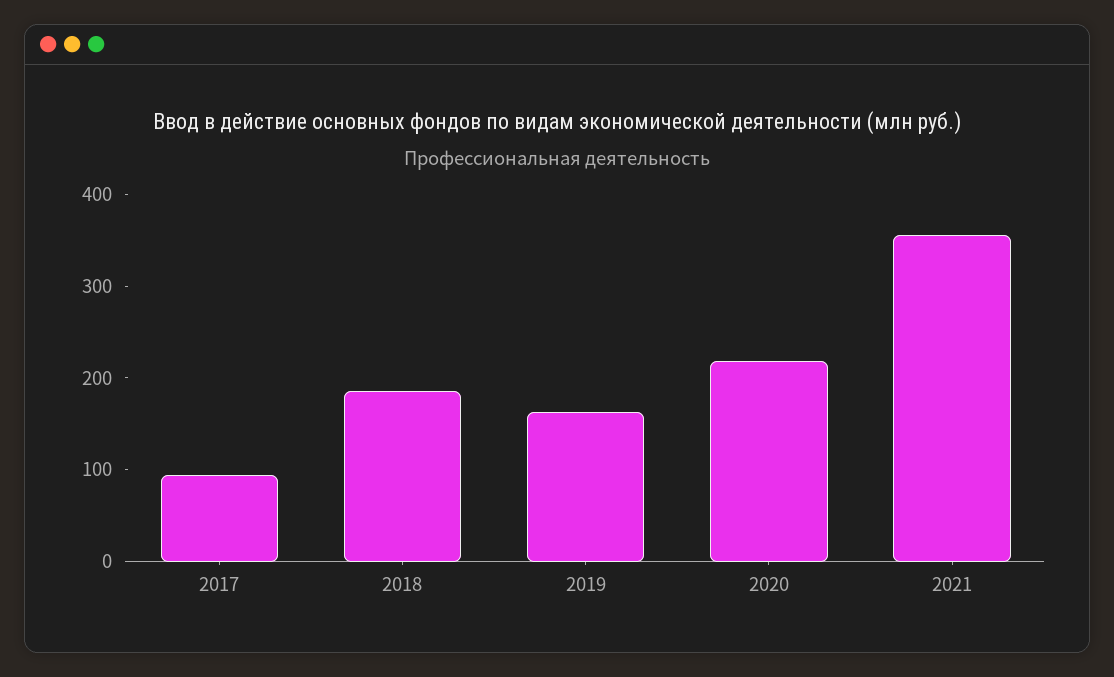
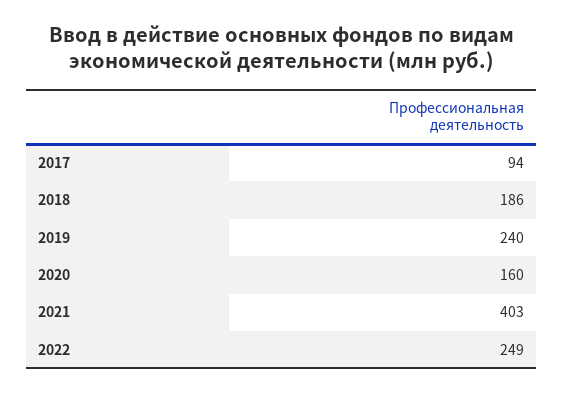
2019: 160 -> 240
2020: 220 -> 160
2021: 360 -> 403
2022: none -> 249

